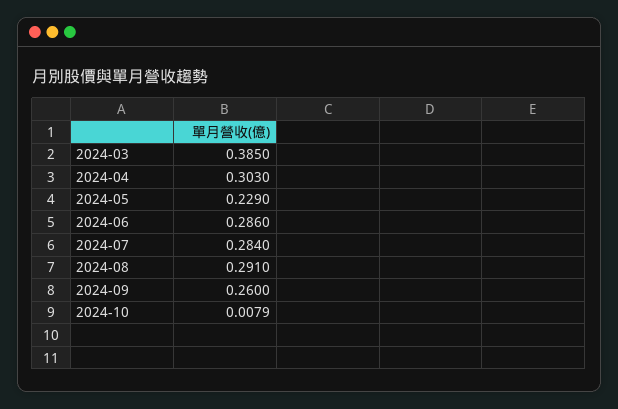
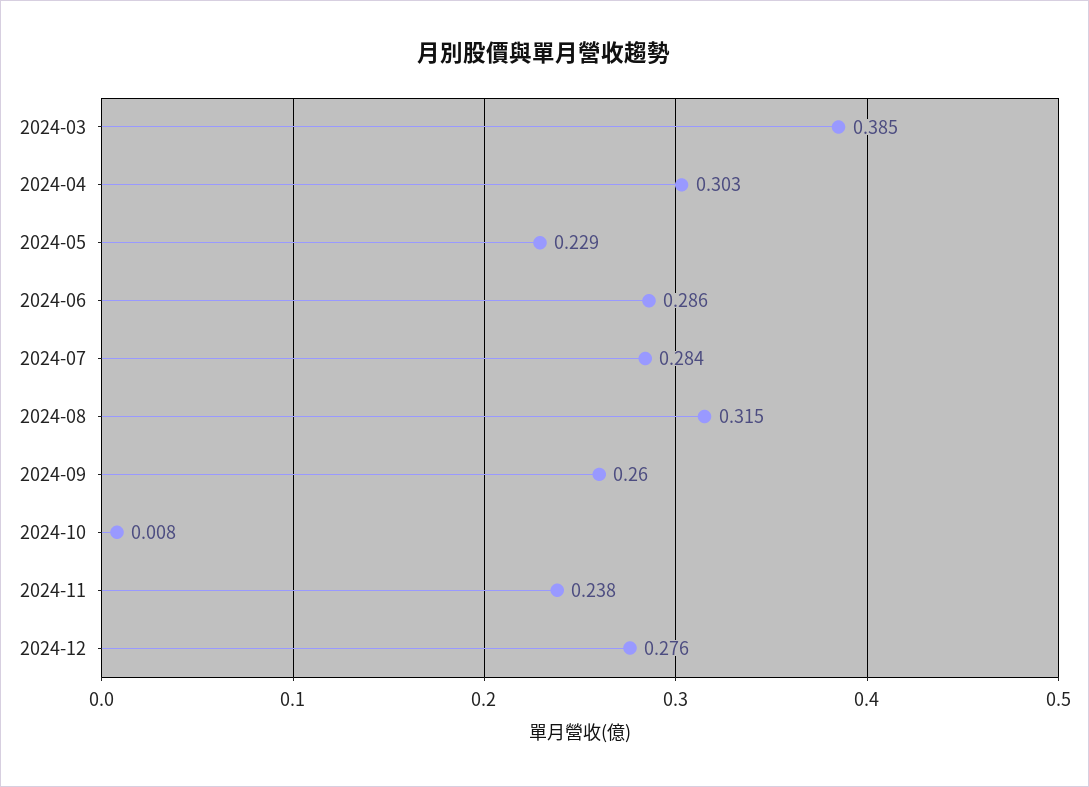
2024-08: 0.291 -> 0.315
2024-11: none -> 0.238
2024-12: none -> 0.276

